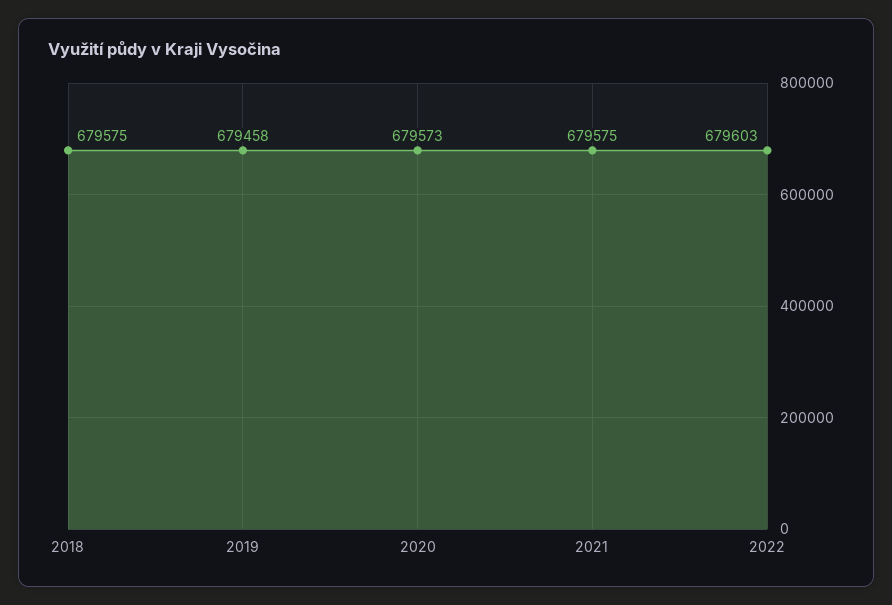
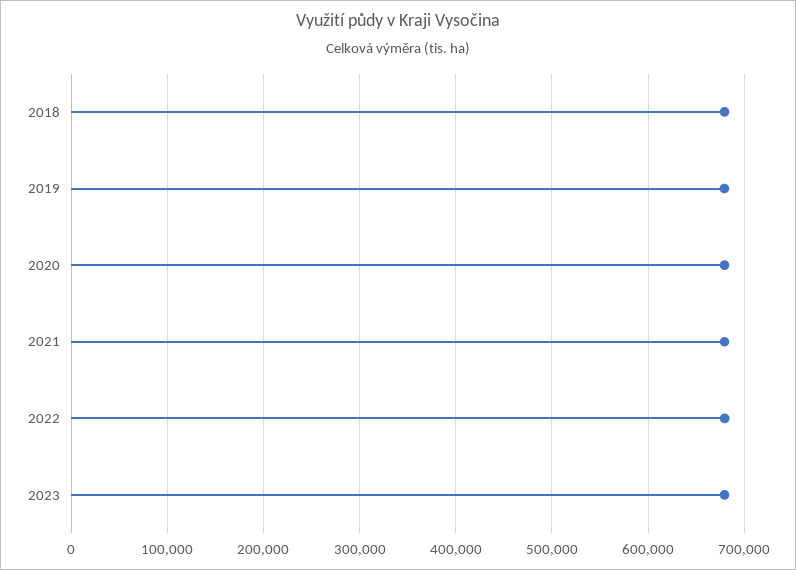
2023: none -> 680000

